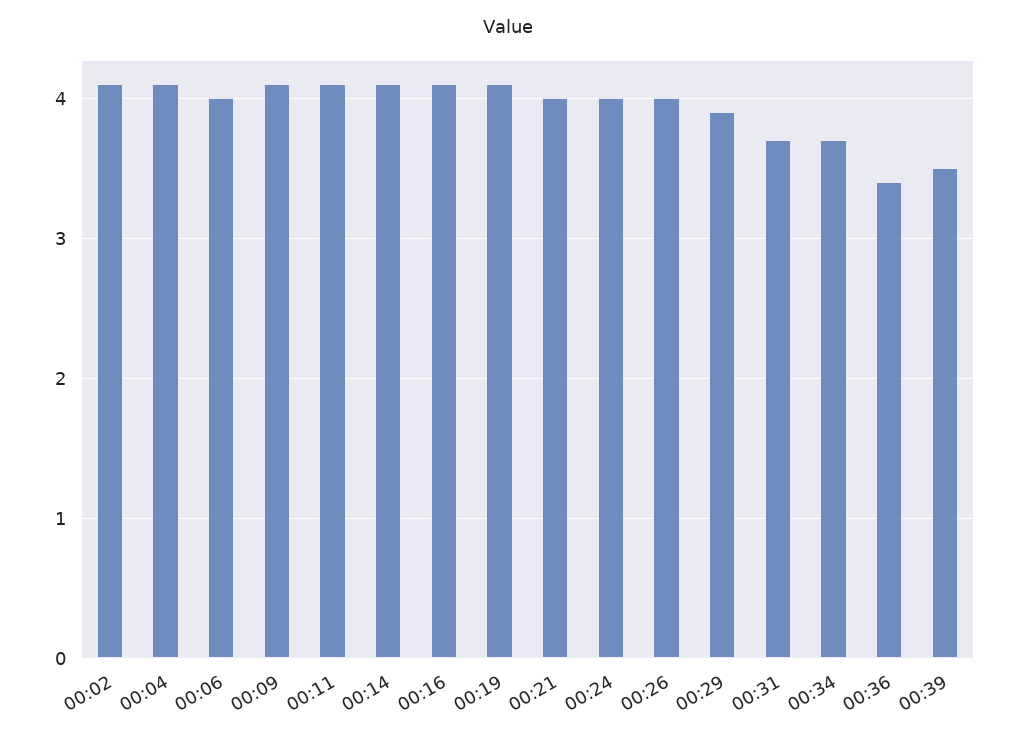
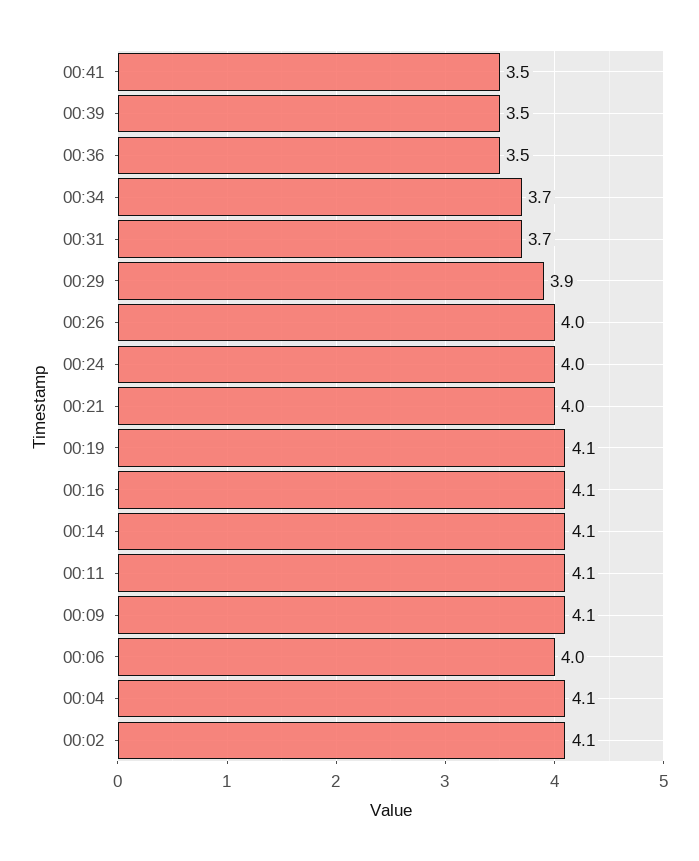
00:36: 3.4 -> 3.5
00:41: none -> 3.5

